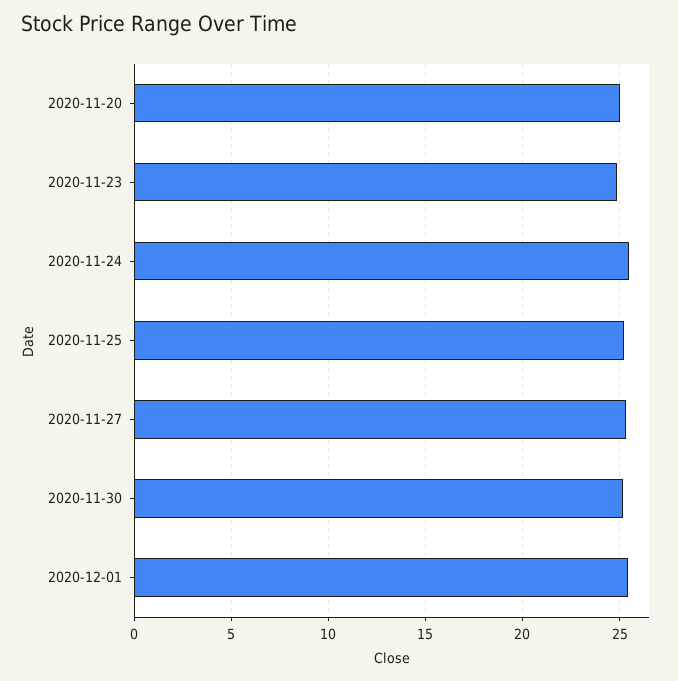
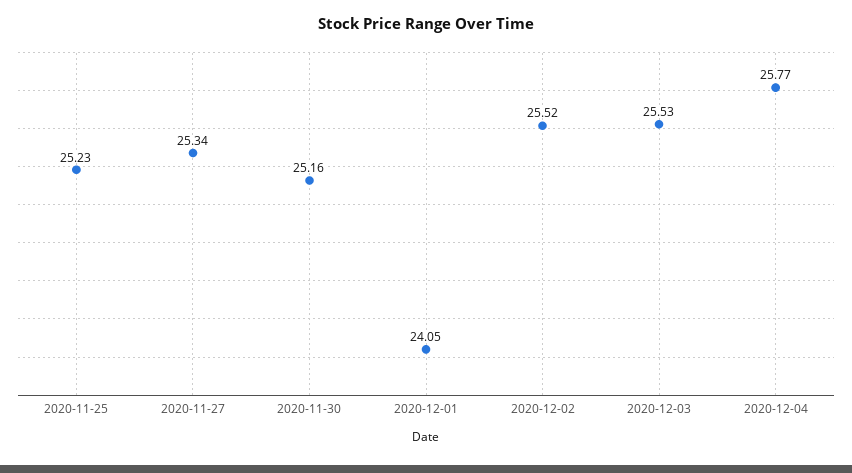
2020-11-20: 25 -> none
2020-11-23: 25 -> none
2020-11-24: 25.5 -> none
2020-12-01: 25.5 -> 24.05
2020-12-02: none -> 25.52
2020-12-03: none -> 25.53
2020-12-04: none -> 25.77

